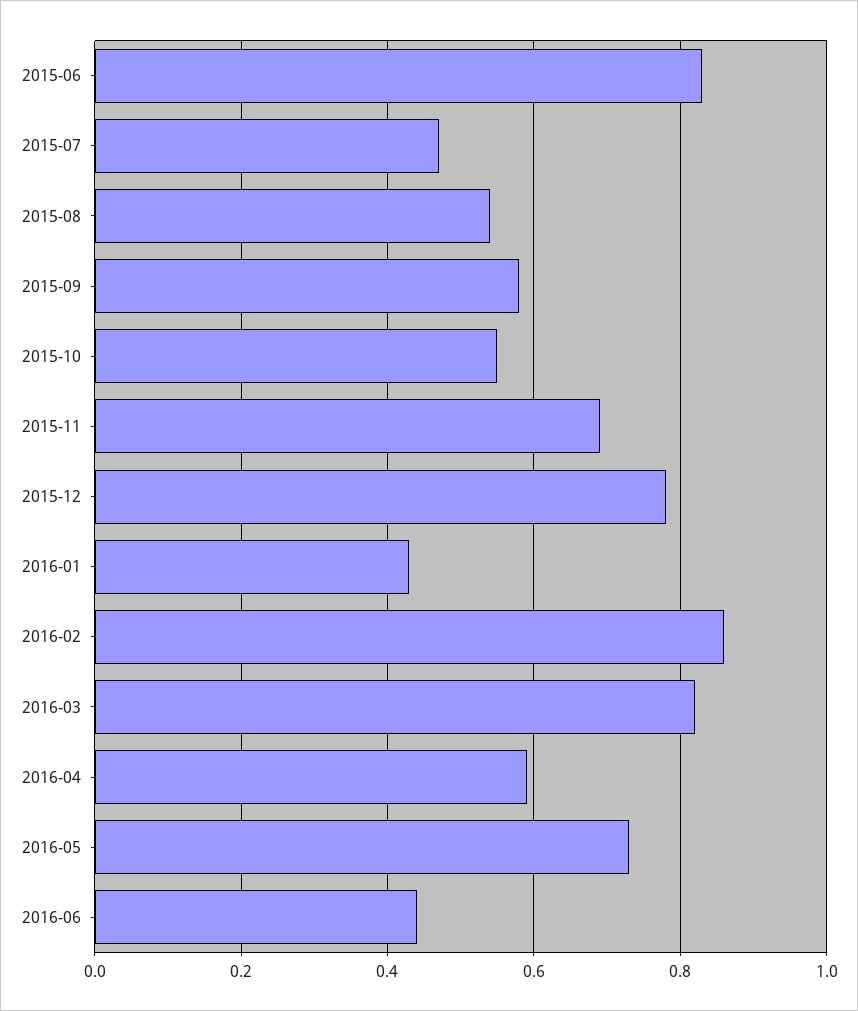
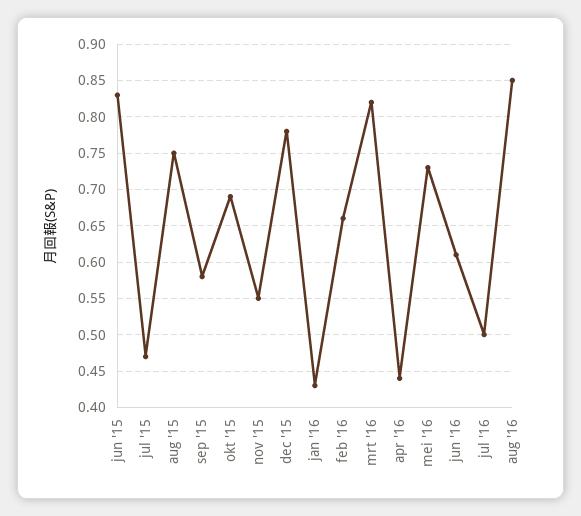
2015-08: 0.55 -> 0.75
2015-10: 0.55 -> 0.69
2015-11: 0.7 -> 0.55
2016-02: 0.85 -> 0.66
2016-04: 0.6 -> 0.44
2016-06: 0.45 -> 0.61
jul '16: none -> 0.5
aug '16: none -> 0.85

